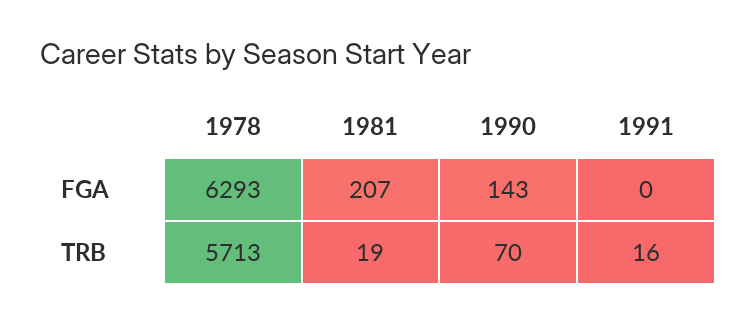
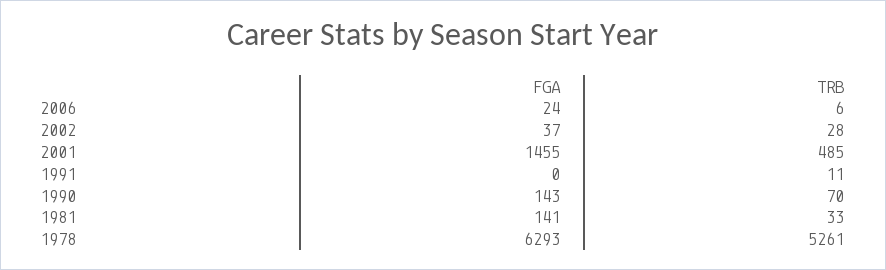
1981, FGA: 207 -> 141
1978, TRB: 5713 -> 5261
1981, TRB: 19 -> 33
1991, TRB: 16 -> 11
2006, FGA: none -> 24
2006, TRB: none -> 6
2002, FGA: none -> 37
2002, TRB: none -> 28
2001, FGA: none -> 1455
2001, TRB: none -> 485

